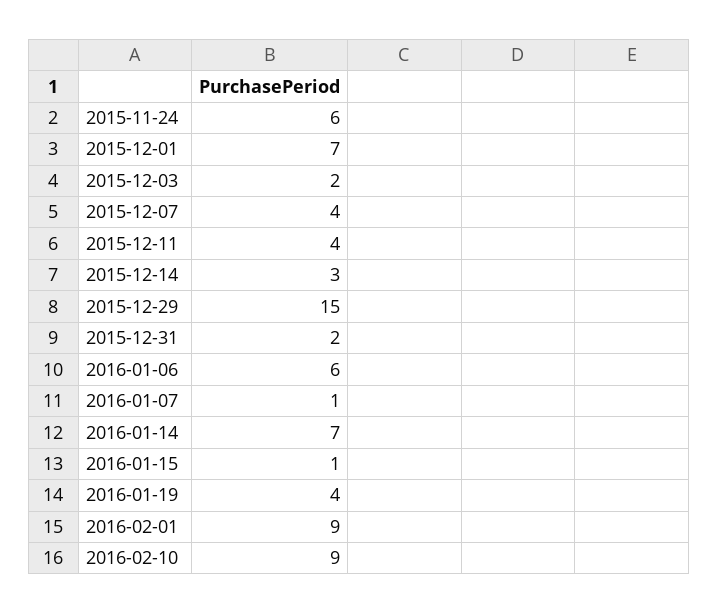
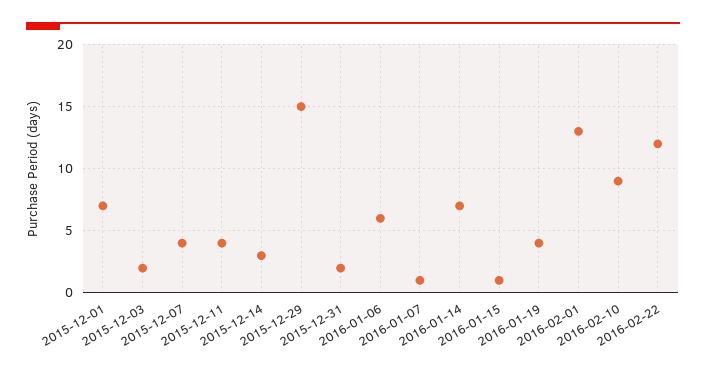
2015-11-24: 6 -> none
2016-02-01: 9 -> 13
2016-02-22: none -> 12

